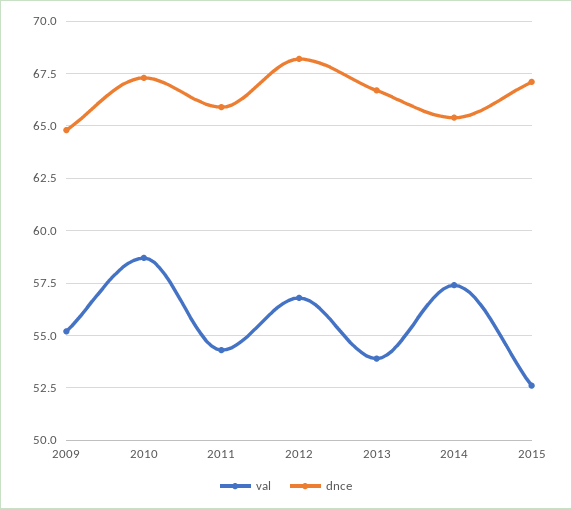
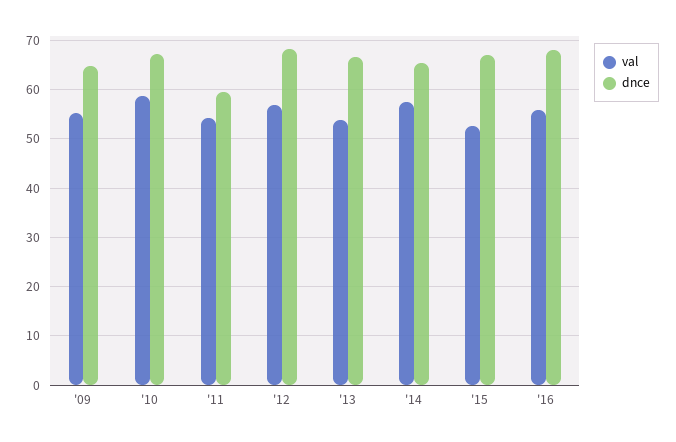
dnce, 2011: 66 -> 60
val, '16: none -> 56
dnce, '16: none -> 68

